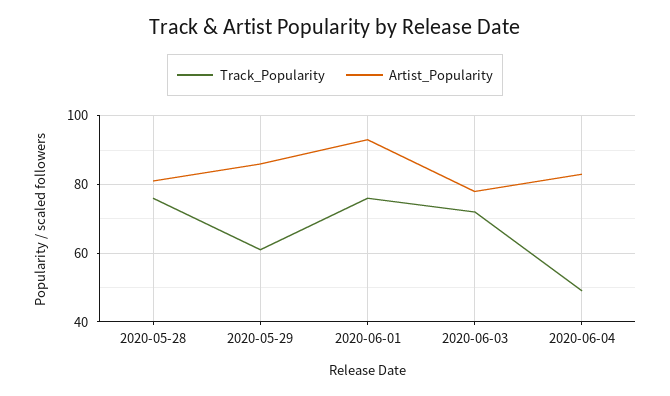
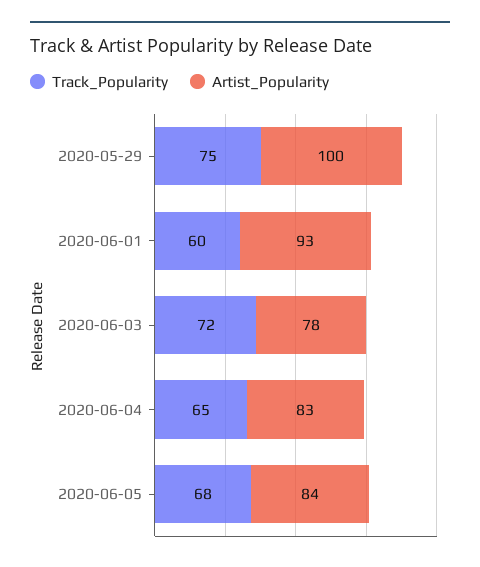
Track_Popularity, 2020-05-28: 75 -> none
Artist_Popularity, 2020-05-28: 80 -> none
Track_Popularity, 2020-05-29: 60 -> 75
Artist_Popularity, 2020-05-29: 85 -> 100
Track_Popularity, 2020-06-01: 75 -> 60
Track_Popularity, 2020-06-04: 50 -> 65
Track_Popularity, 2020-06-05: none -> 68
Artist_Popularity, 2020-06-05: none -> 84

